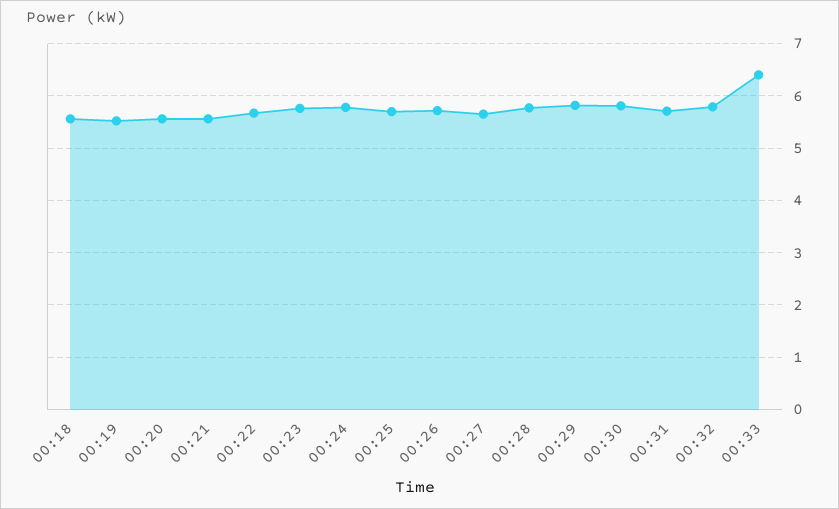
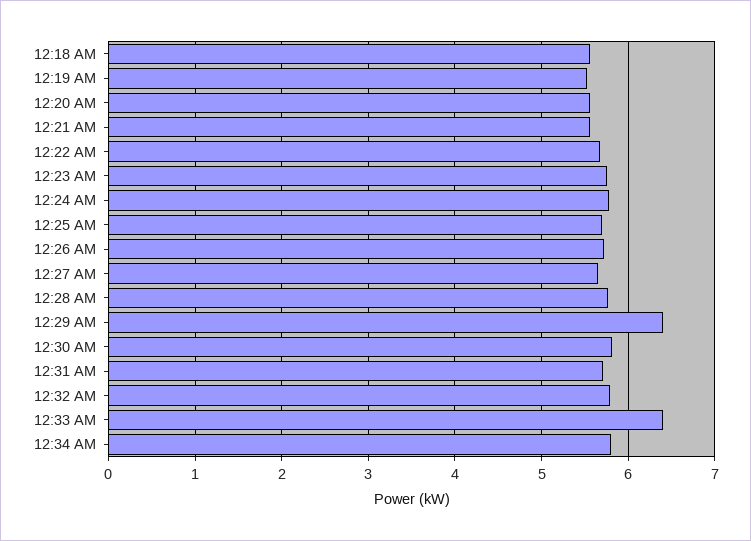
00:29: 5.8 -> 6.4
12:34 AM: none -> 5.8

